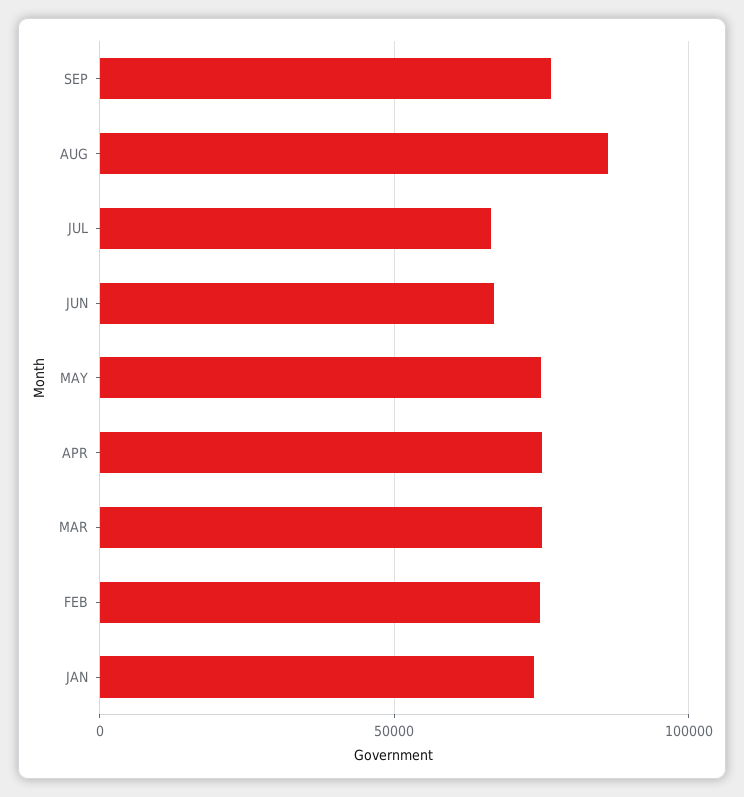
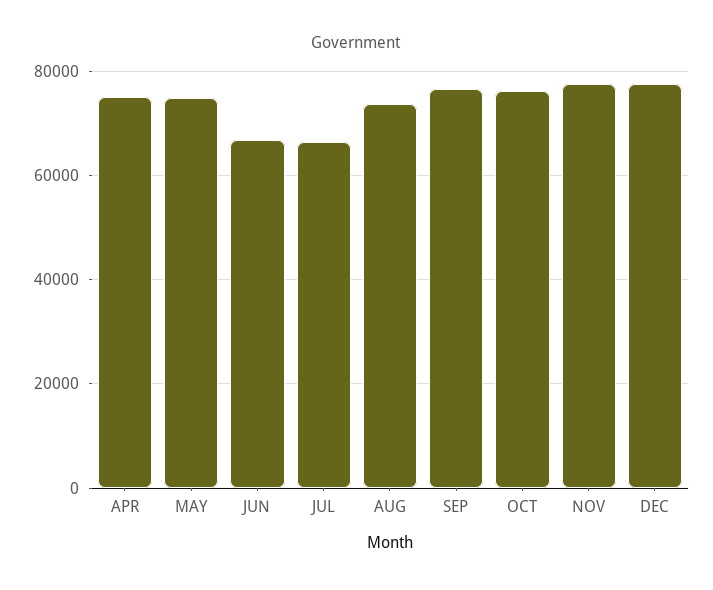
AUG: 85000 -> 74000
MAR: 75000 -> none
FEB: 75000 -> none
JAN: 75000 -> none
OCT: none -> 76000
NOV: none -> 78000
DEC: none -> 78000

